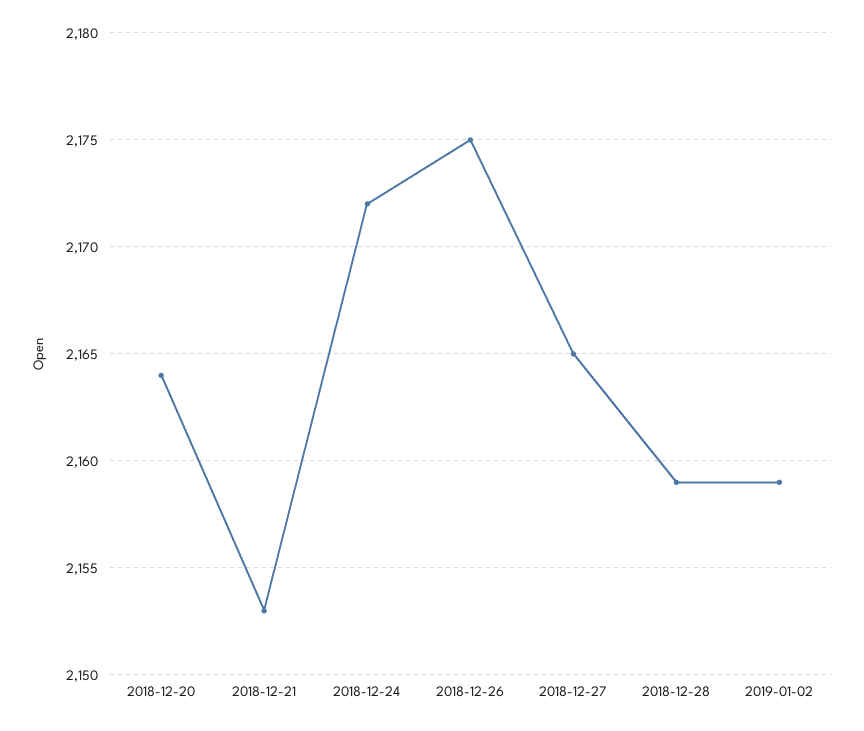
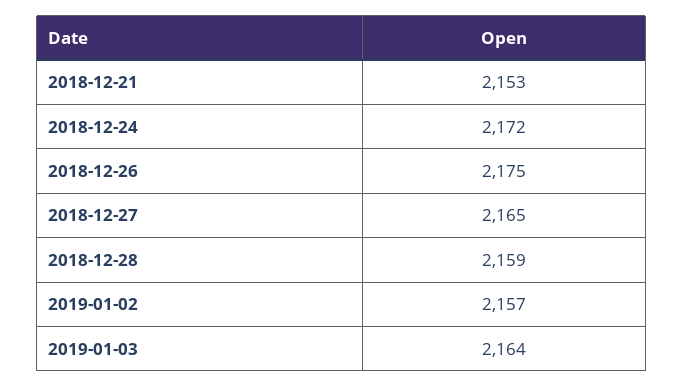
2018-12-20: 2164 -> none
2019-01-02: 2159 -> 2157
2019-01-03: none -> 2164

